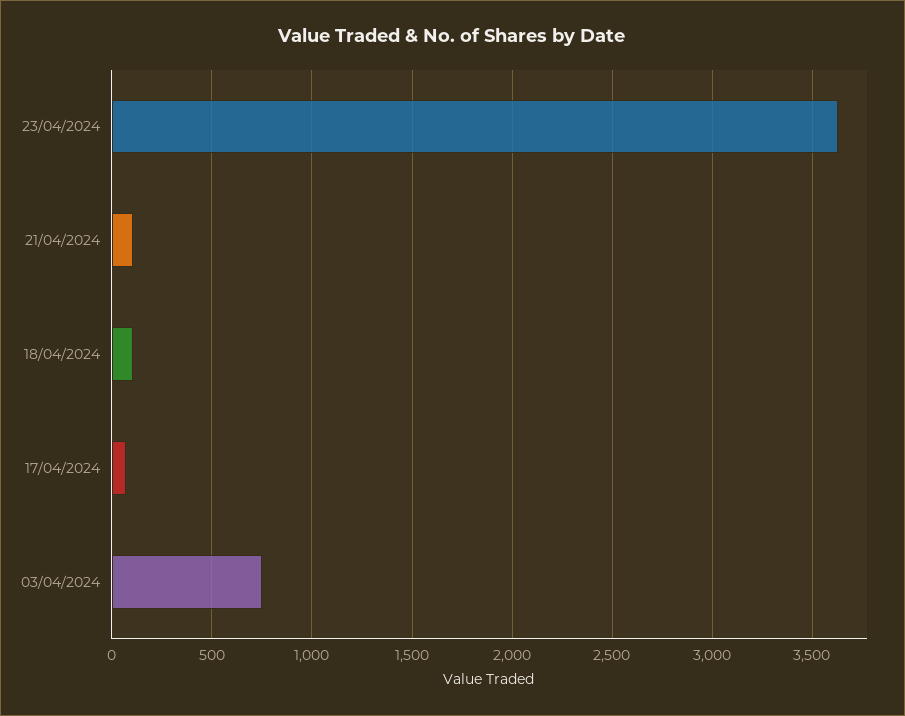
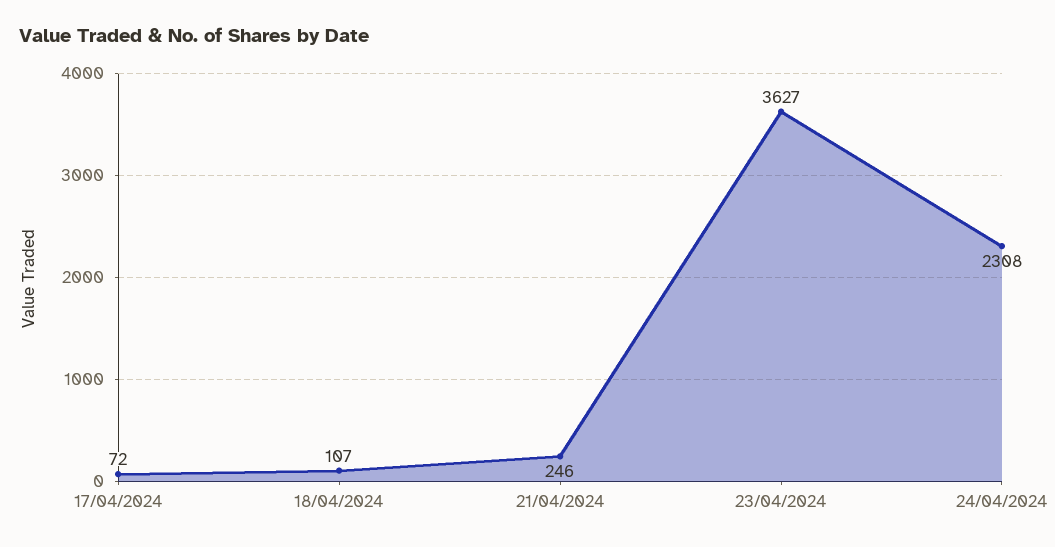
21/04/2024: 100 -> 246
03/04/2024: 750 -> none
24/04/2024: none -> 2308

